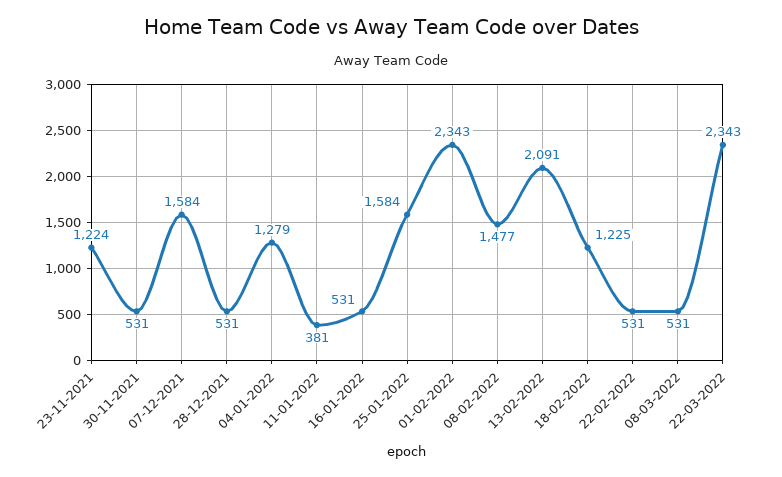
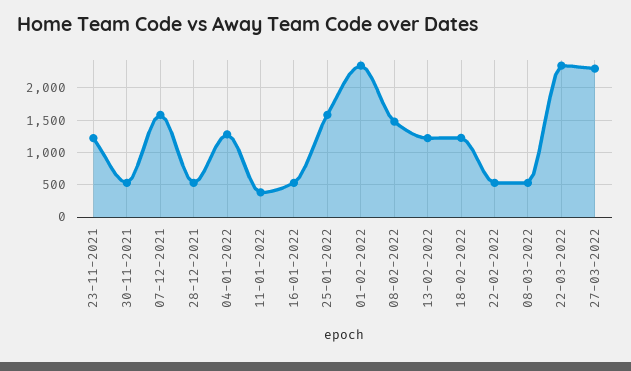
13-02-2022: 2091 -> 1200
27-03-2022: none -> 2300

